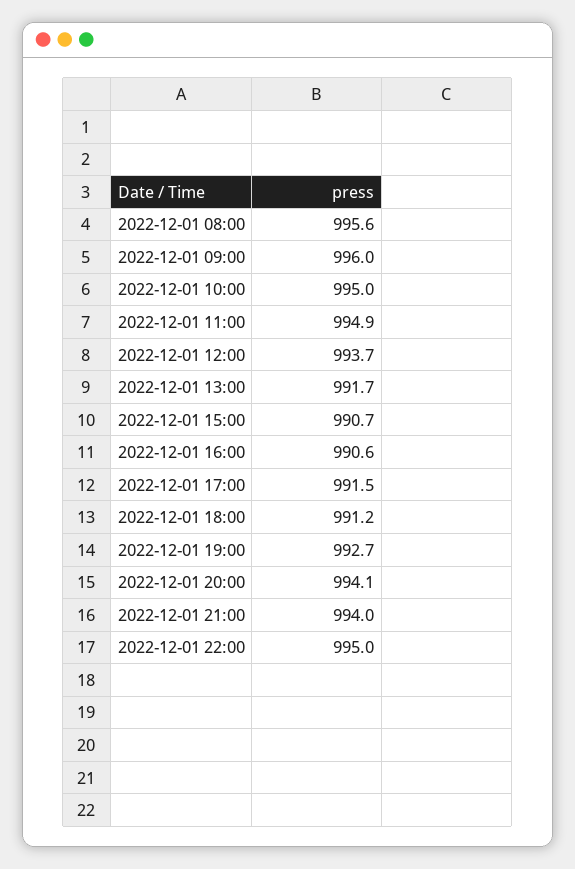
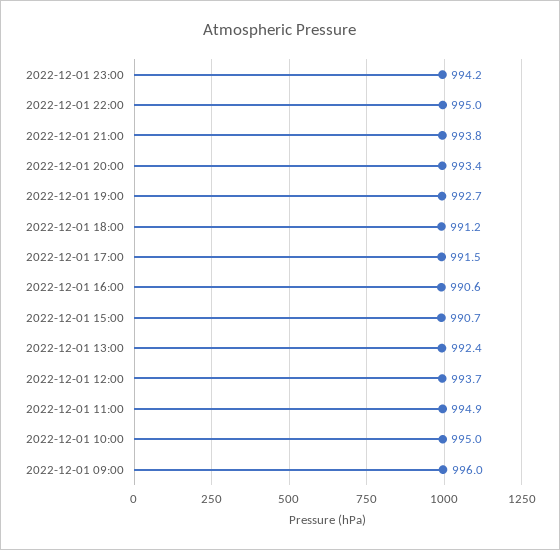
2022-12-01 08:00: 995.6 -> none
2022-12-01 13:00: 991.7 -> 992.4
2022-12-01 20:00: 994.1 -> 993.4
2022-12-01 21:00: 994 -> 993.8
2022-12-01 23:00: none -> 994.2

